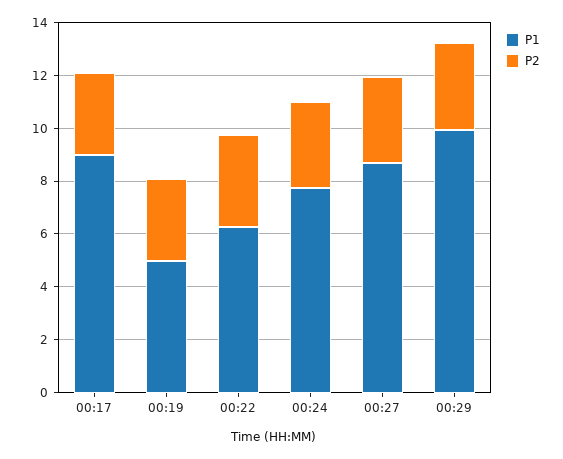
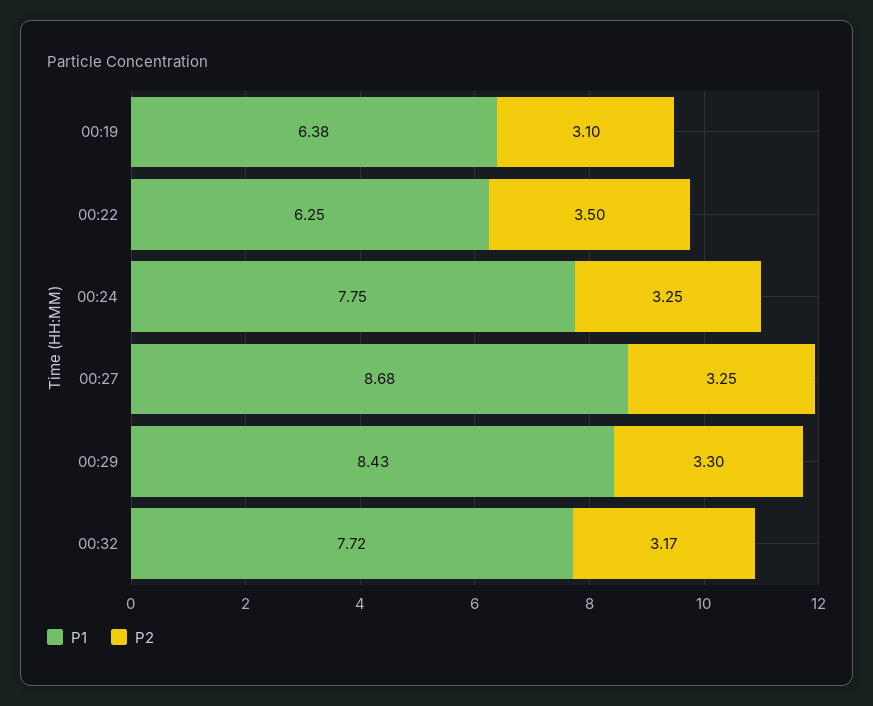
P1, 00:17: 9 -> none
P2, 00:17: 3 -> none
P1, 00:19: 5 -> 6.38
P1, 00:29: 10 -> 8.43
P1, 00:32: none -> 7.72
P2, 00:32: none -> 3.17

